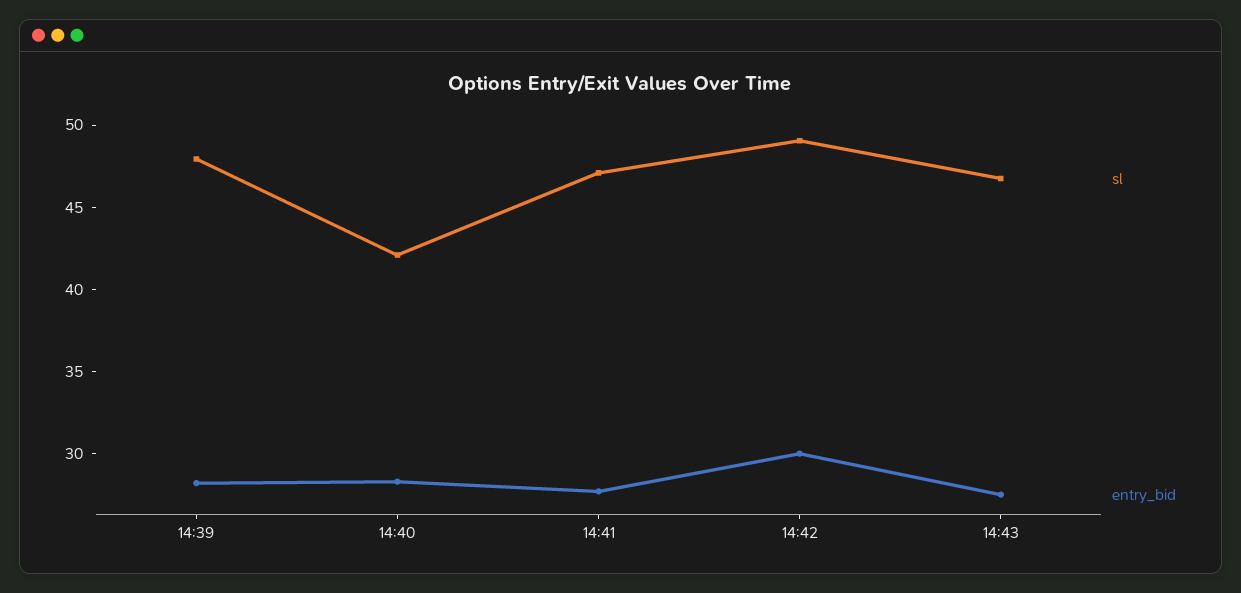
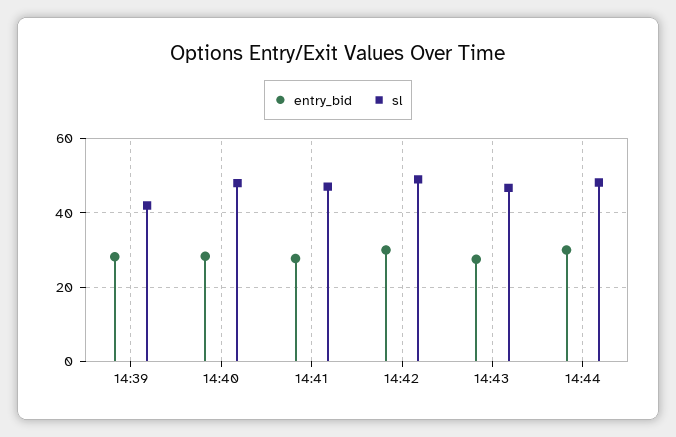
sl, 14:39: 48 -> 42
sl, 14:40: 42 -> 48
entry_bid, 14:44: none -> 30
sl, 14:44: none -> 48

